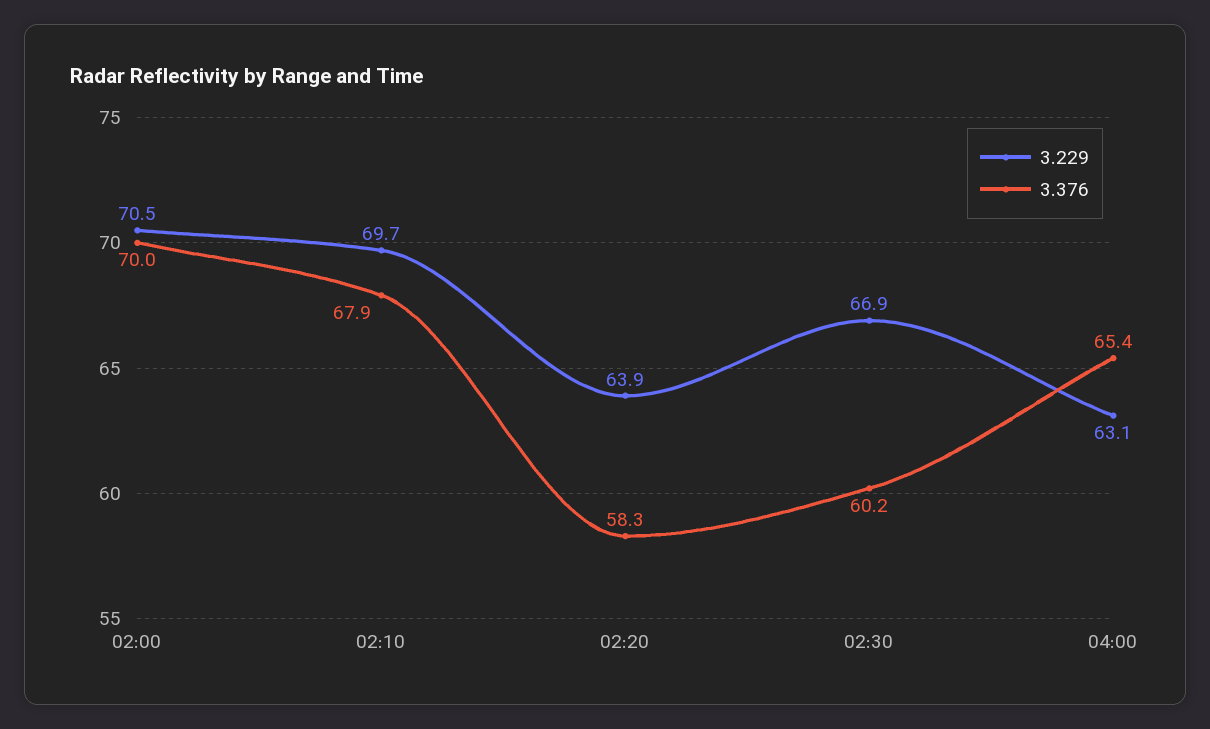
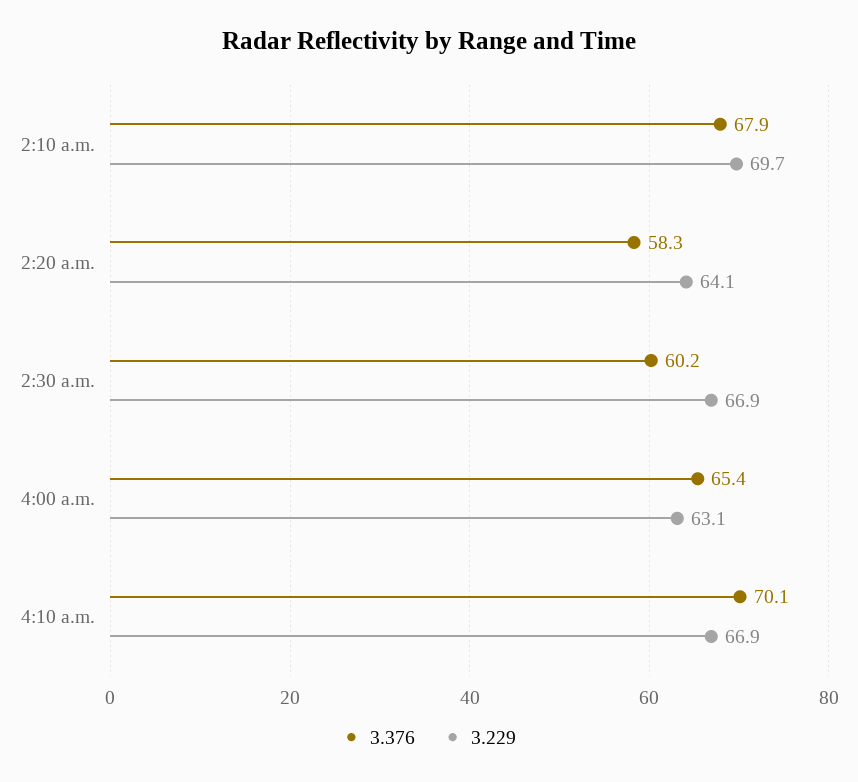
3.229, 02:00: 70.5 -> none
3.376, 02:00: 70 -> none
3.229, 02:20: 63.9 -> 64.1
3.376, 4:10 a.m.: none -> 70.1
3.229, 4:10 a.m.: none -> 66.9

